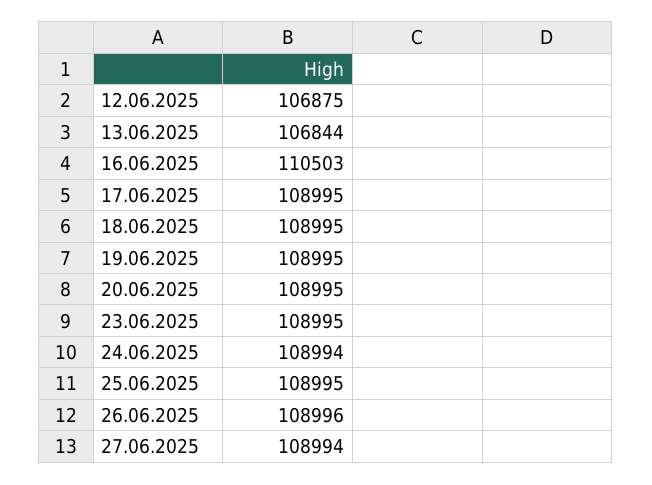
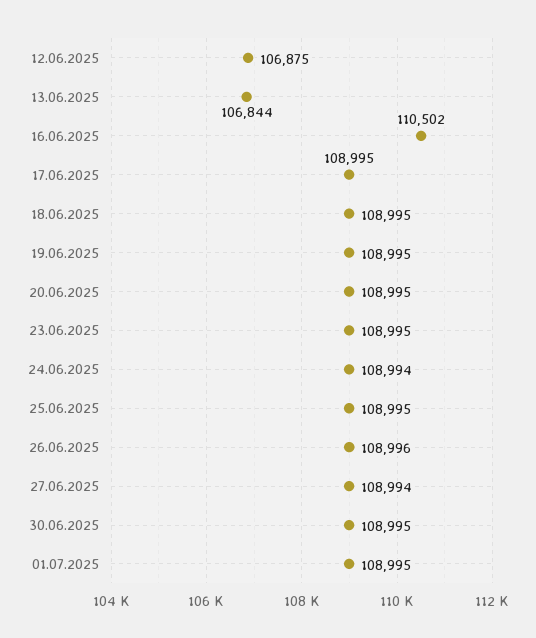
16.06.2025: 110503 -> 110502
30.06.2025: none -> 108995
01.07.2025: none -> 108995

